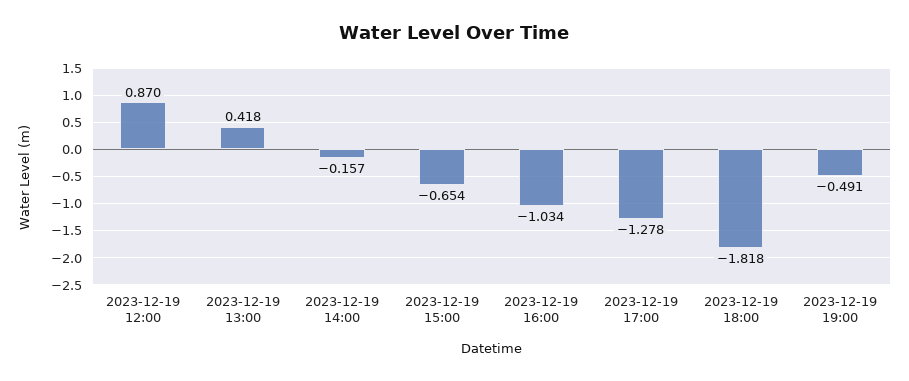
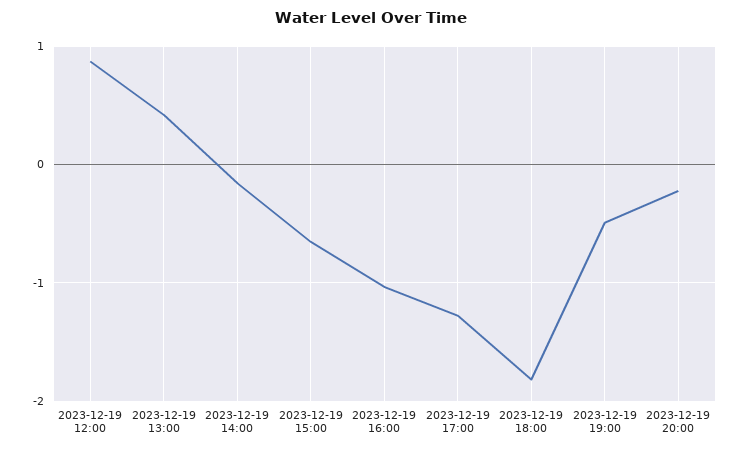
2023-12-19 20:00: none -> -0.2

